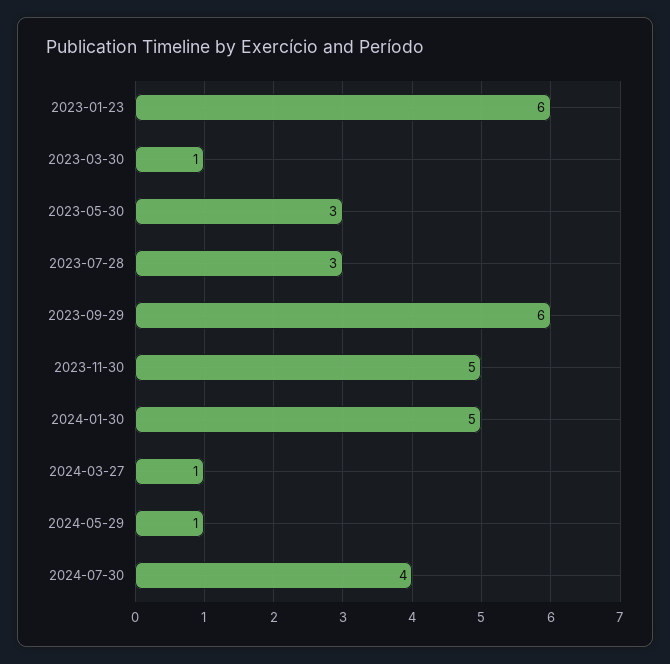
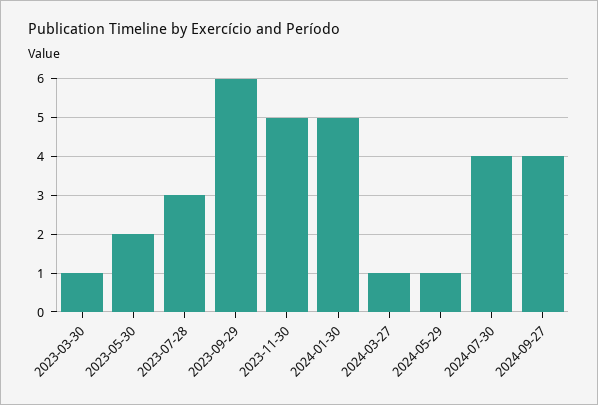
2023-01-23: 6 -> none
2023-05-30: 3 -> 2
2024-09-27: none -> 4

